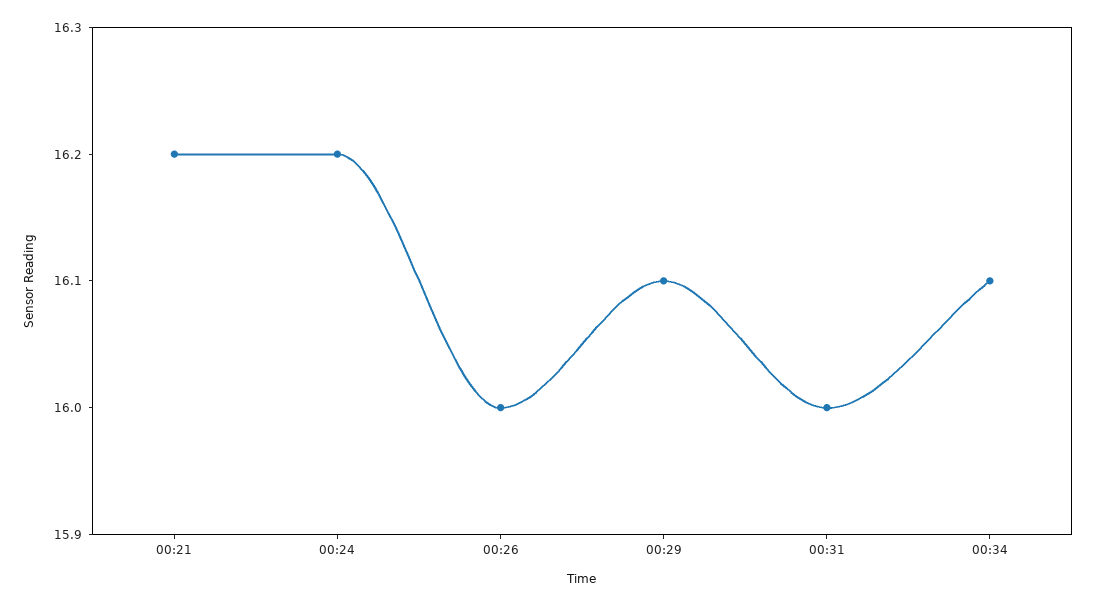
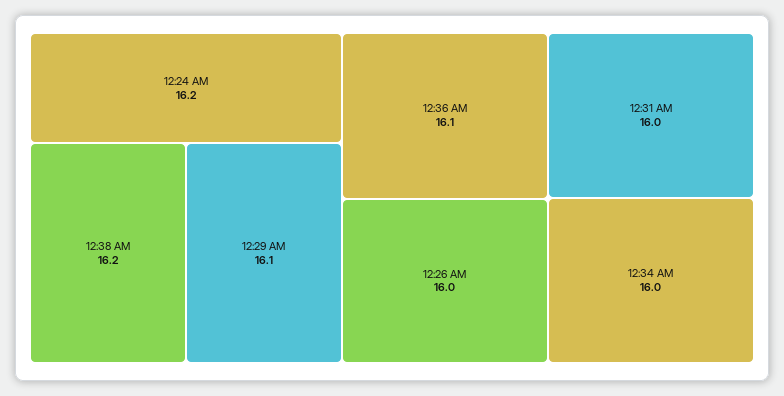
00:21: 16.2 -> none
00:34: 16.1 -> 16
12:38 AM: none -> 16.2
12:36 AM: none -> 16.1

